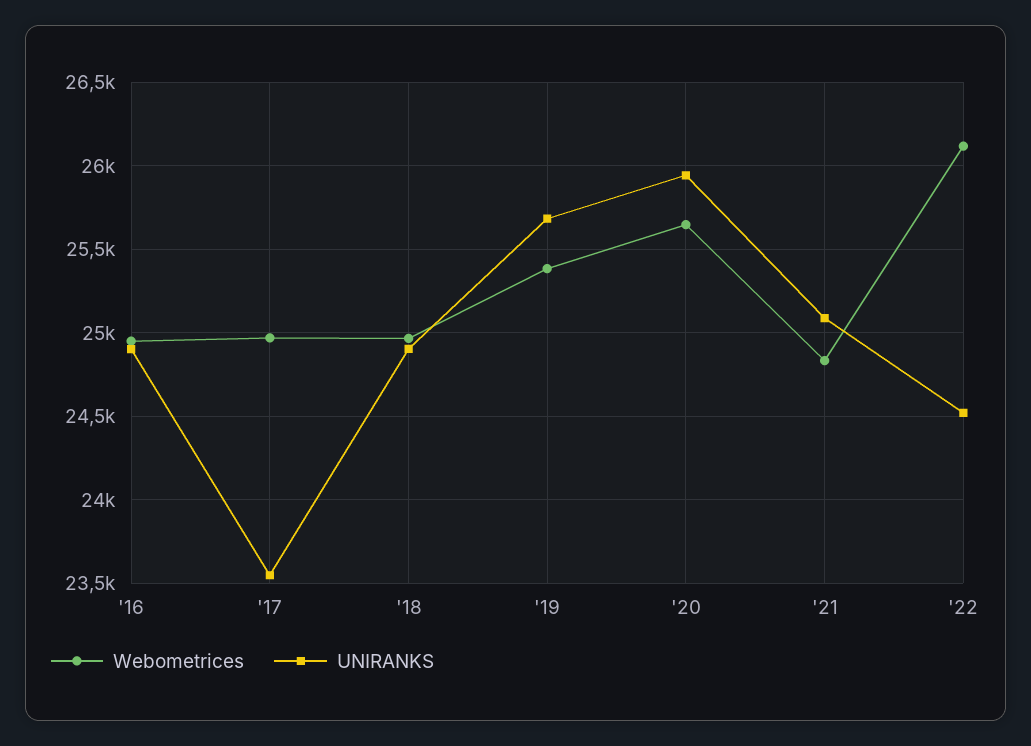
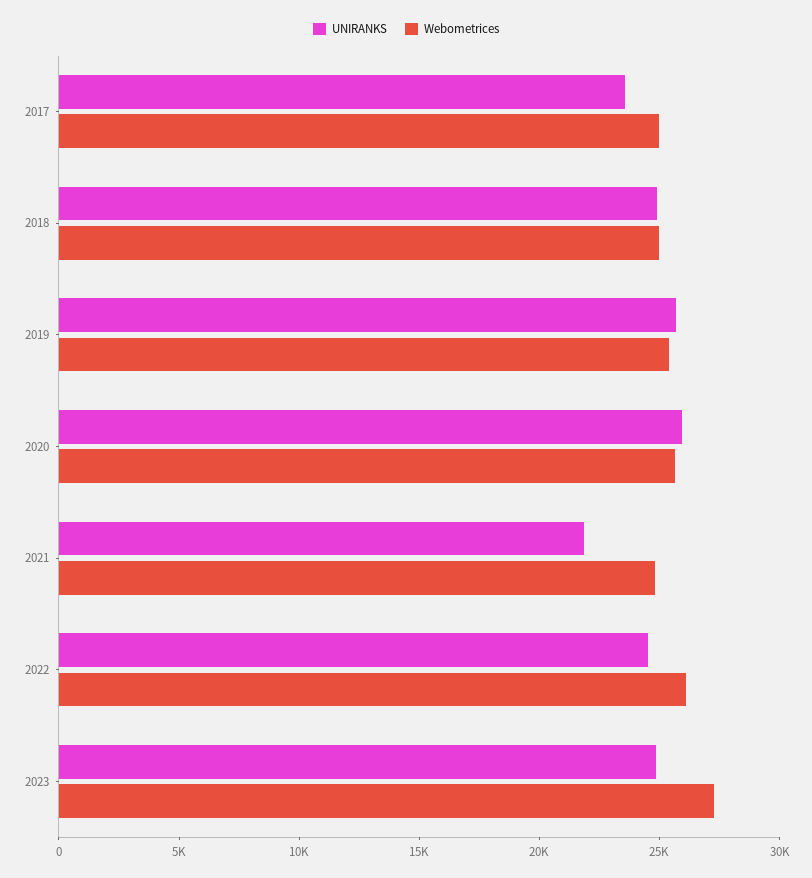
Webometrices, '16: 24950 -> none
UNIRANKS, '16: 24900 -> none
UNIRANKS, '21: 25100 -> 22000
UNIRANKS, 2023: none -> 25000
Webometrices, 2023: none -> 27000

